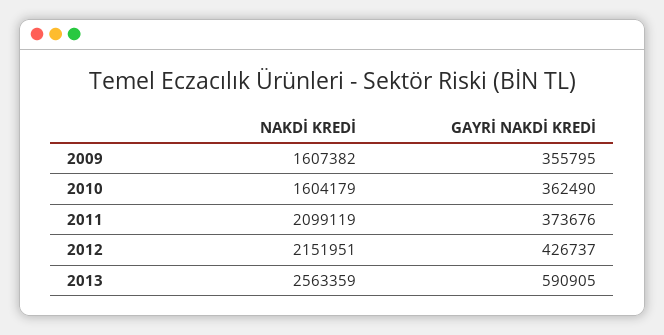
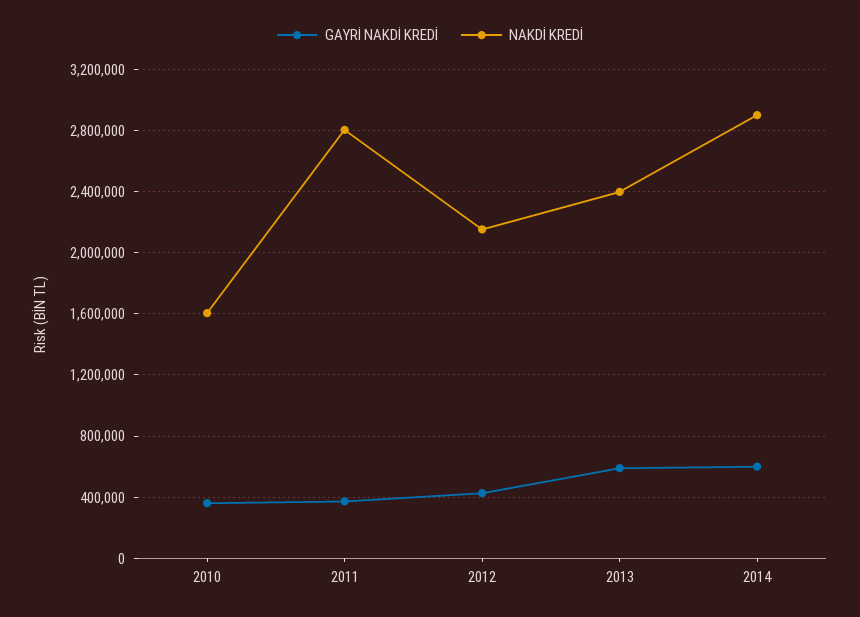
NAKDİ KREDİ, 2009: 1607382 -> none
GAYRİ NAKDİ KREDİ, 2009: 355795 -> none
NAKDİ KREDİ, 2011: 2099119 -> 2800000
NAKDİ KREDİ, 2013: 2563359 -> 2400000
GAYRİ NAKDİ KREDİ, 2014: none -> 600000
NAKDİ KREDİ, 2014: none -> 2900000

